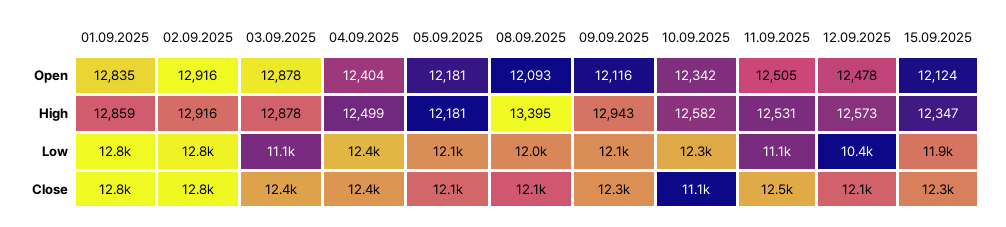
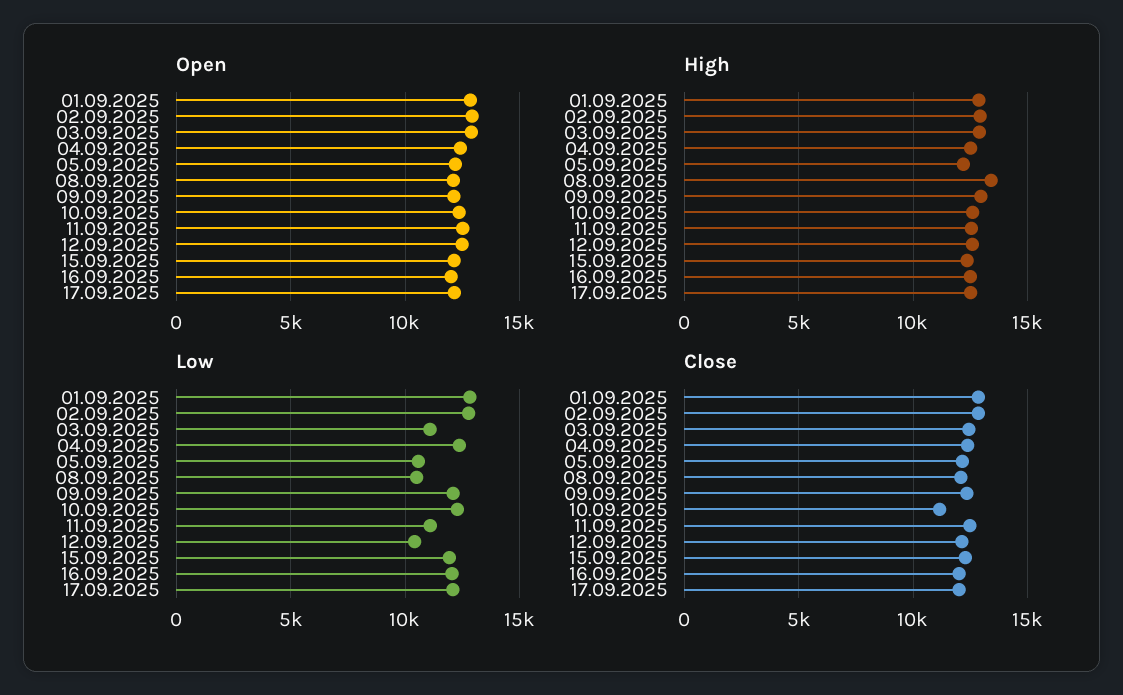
Low, 05.09.2025: 12100 -> 10500
Low, 08.09.2025: 12000 -> 10500
Open, 16.09.2025: none -> 12000
Open, 17.09.2025: none -> 12000
High, 16.09.2025: none -> 12500
High, 17.09.2025: none -> 12500
Low, 16.09.2025: none -> 12000
Low, 17.09.2025: none -> 12000
Close, 16.09.2025: none -> 12000
Close, 17.09.2025: none -> 12000

